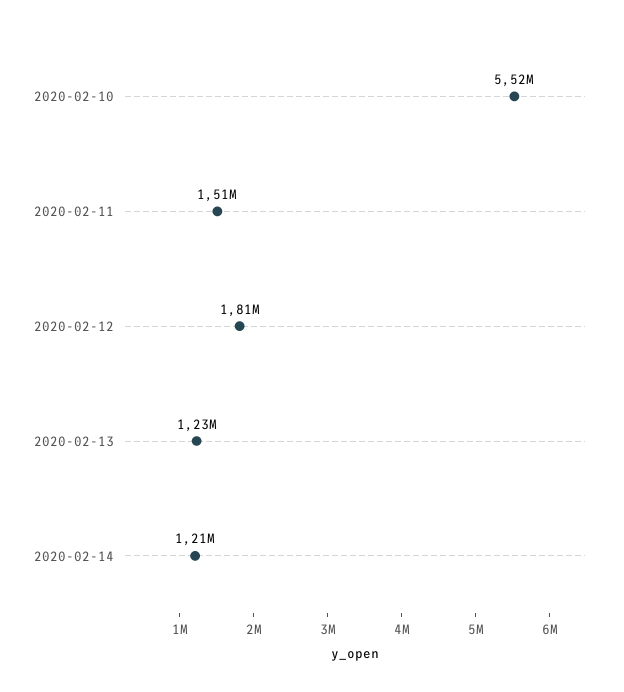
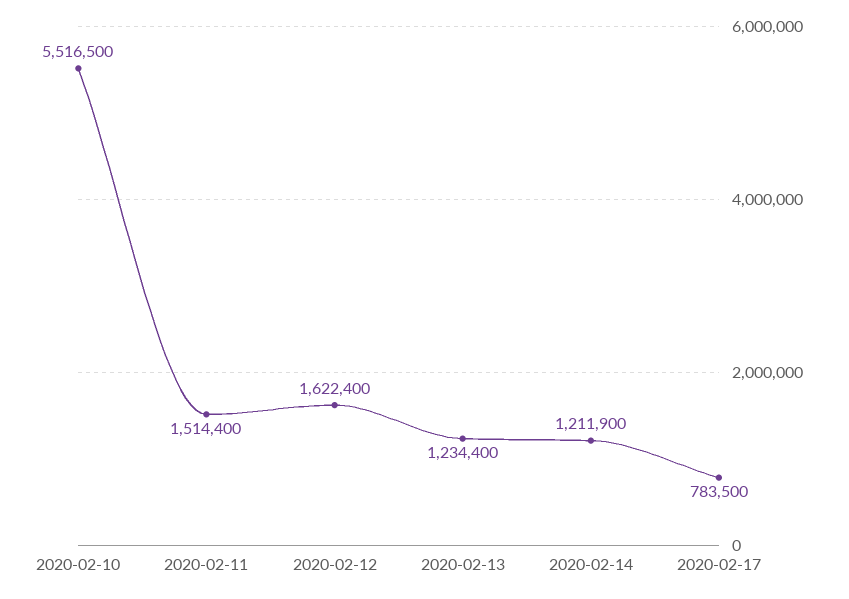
2020-02-12: 1810000 -> 1622400
2020-02-17: none -> 783500

